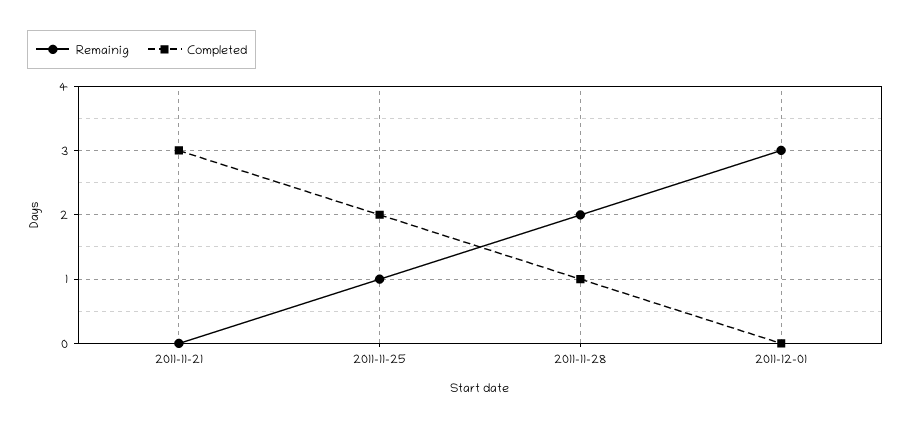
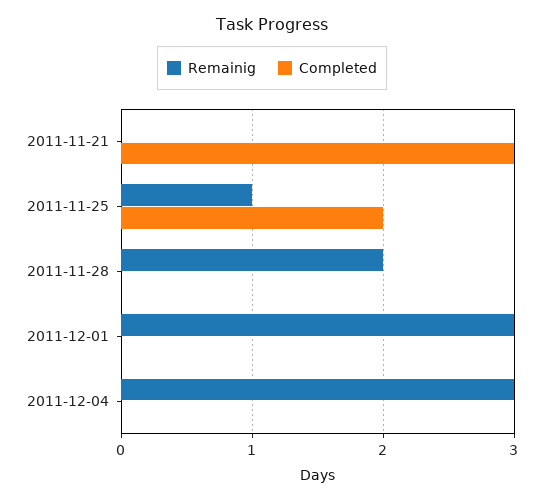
Completed, 2011-11-28: 1 -> 0
Remainig, 2011-12-04: none -> 3
Completed, 2011-12-04: none -> 0

